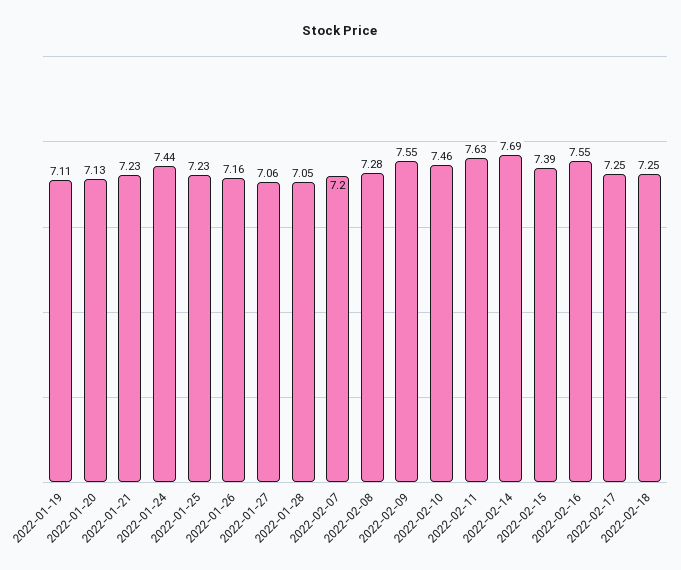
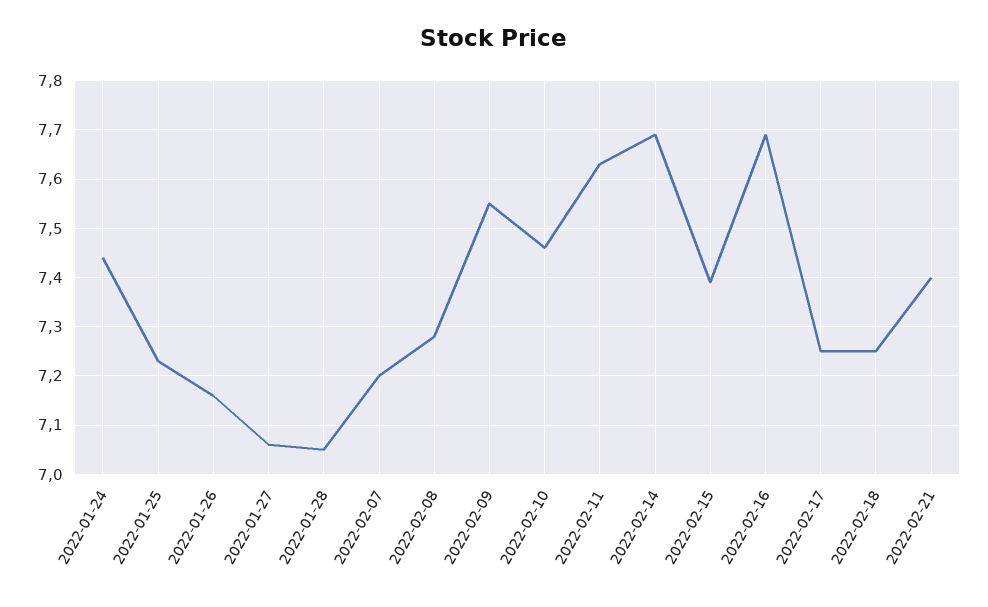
2022-01-19: 7.11 -> none
2022-01-20: 7.13 -> none
2022-01-21: 7.23 -> none
2022-02-16: 7.55 -> 7.7
2022-02-21: none -> 7.4

